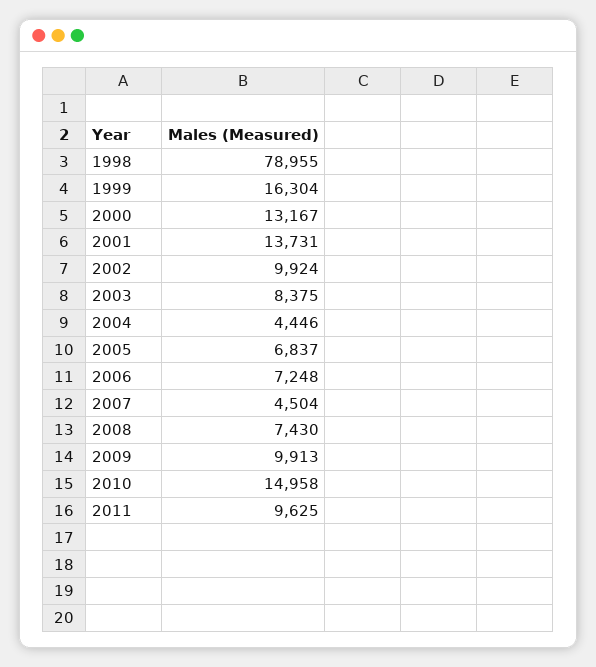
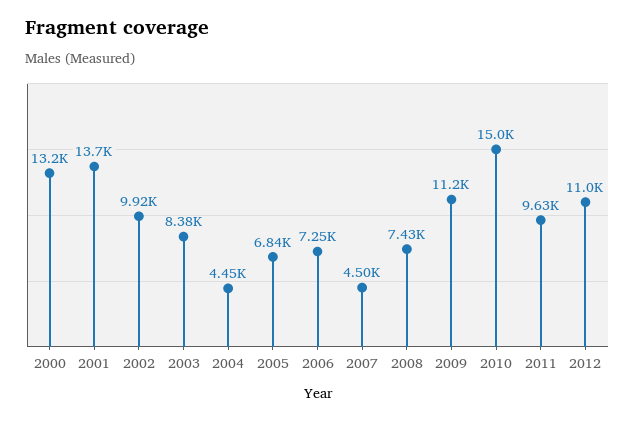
1998: 78955 -> none
1999: 16304 -> none
2009: 9913 -> 11200
2012: none -> 11000

